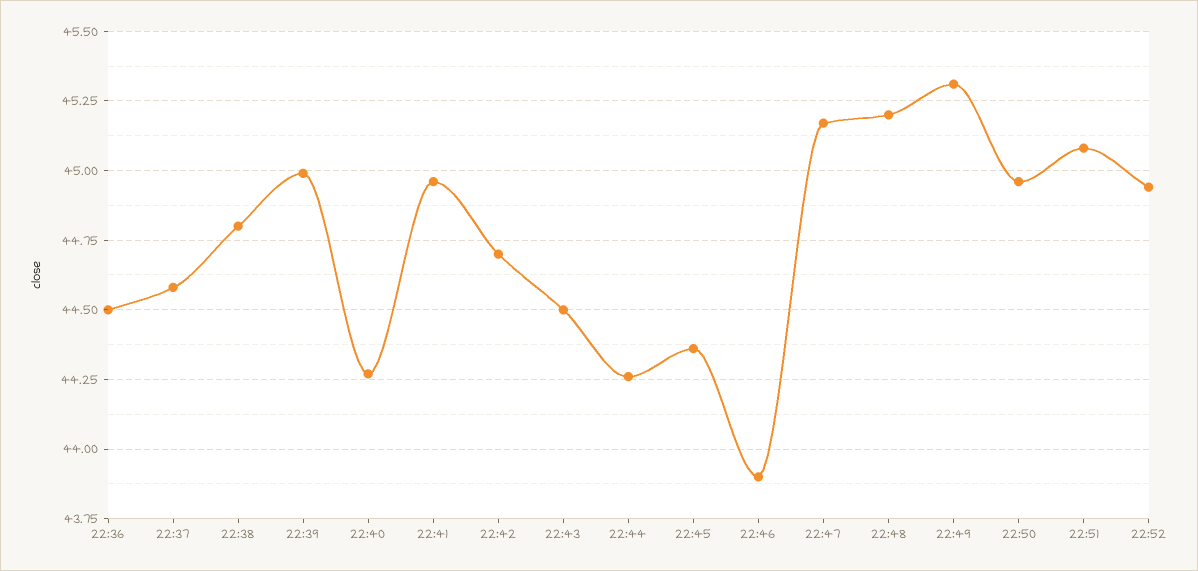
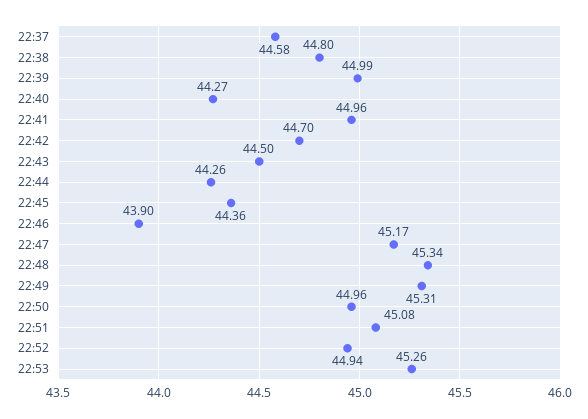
22:36: 44.5 -> none
22:48: 45.2 -> 45.34
22:53: none -> 45.26

